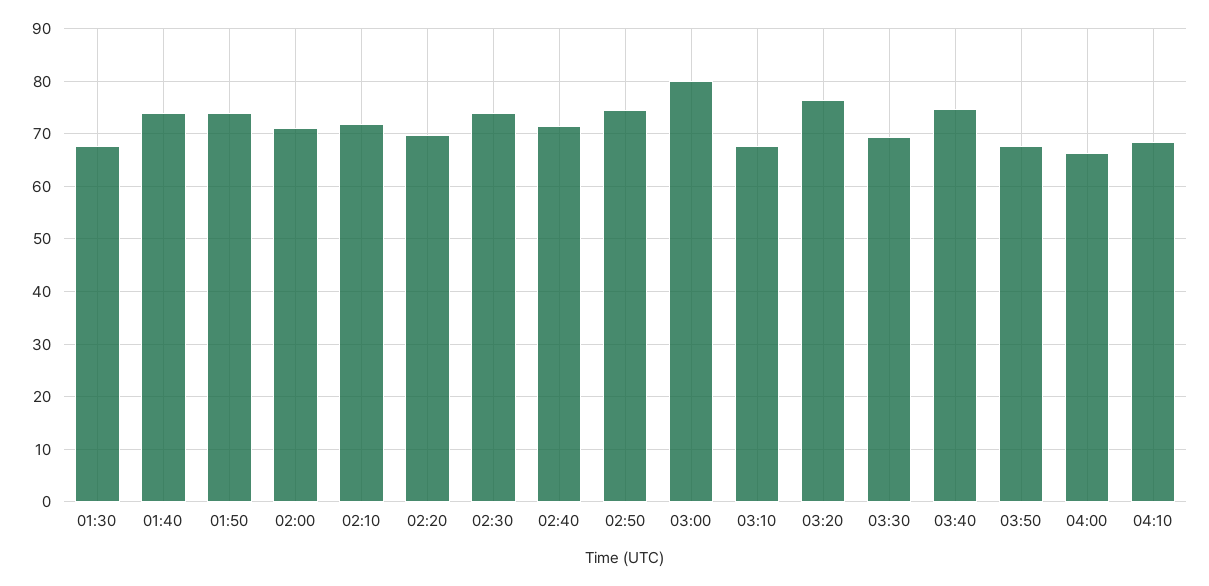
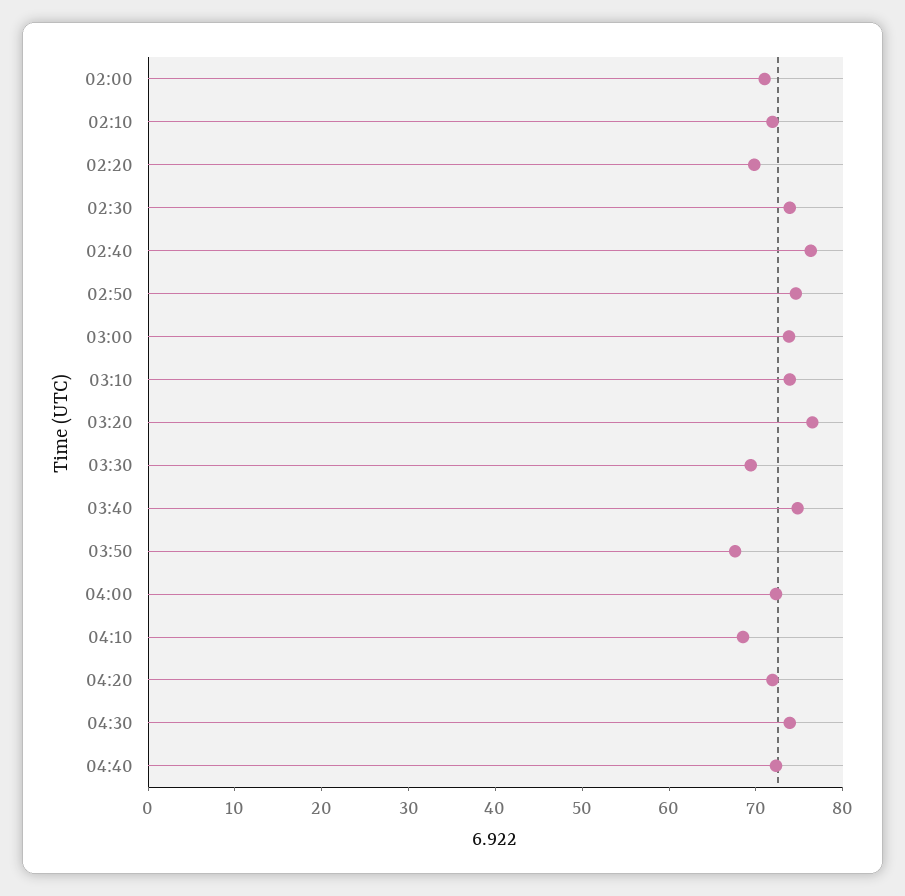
01:30: 68 -> none
01:40: 74 -> none
01:50: 74 -> none
02:40: 72 -> 76
03:00: 80 -> 74
03:10: 68 -> 74
04:00: 66 -> 72
04:20: none -> 72
04:30: none -> 74
04:40: none -> 72

